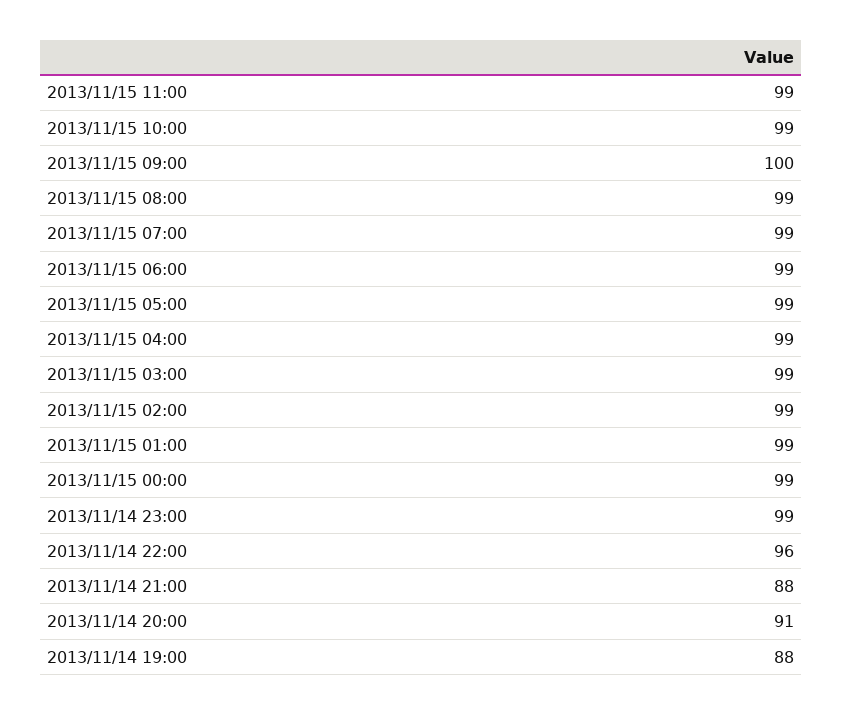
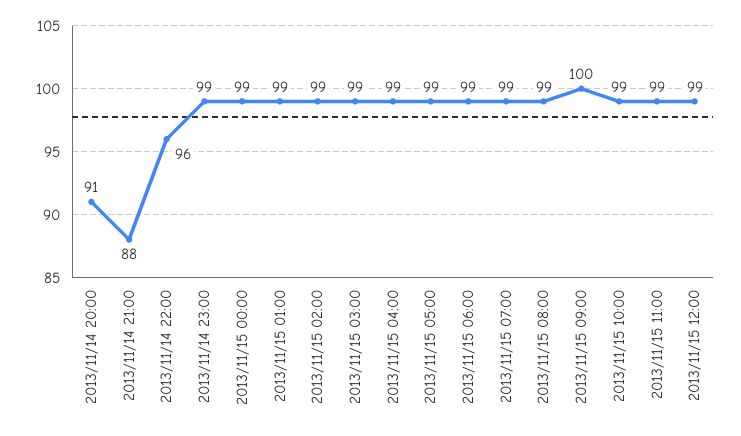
2013/11/14 19:00: 88 -> none
2013/11/15 12:00: none -> 99

